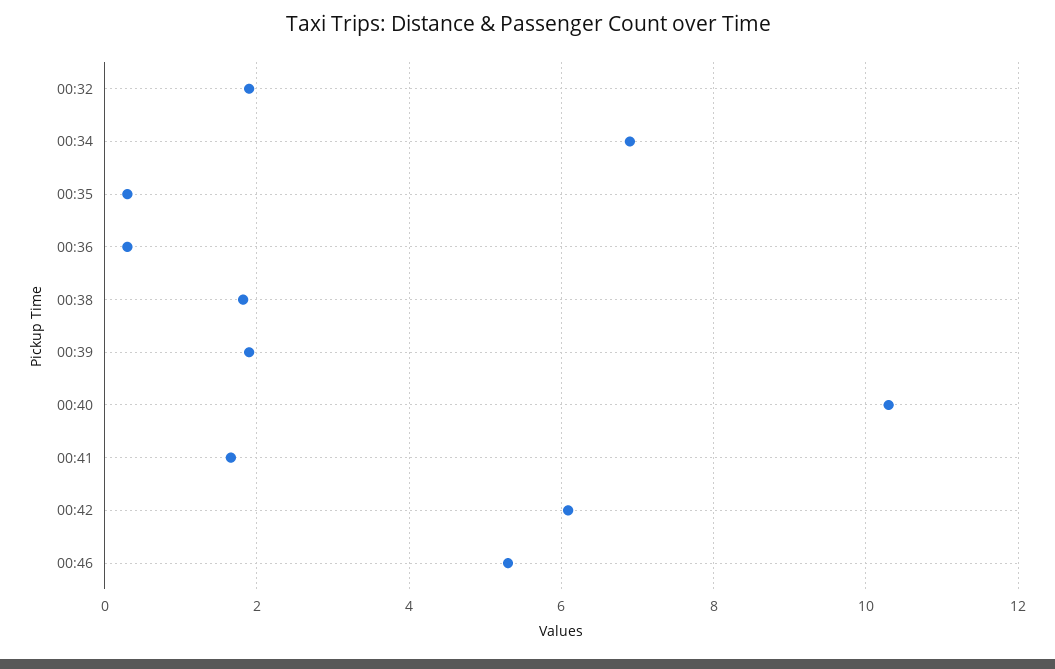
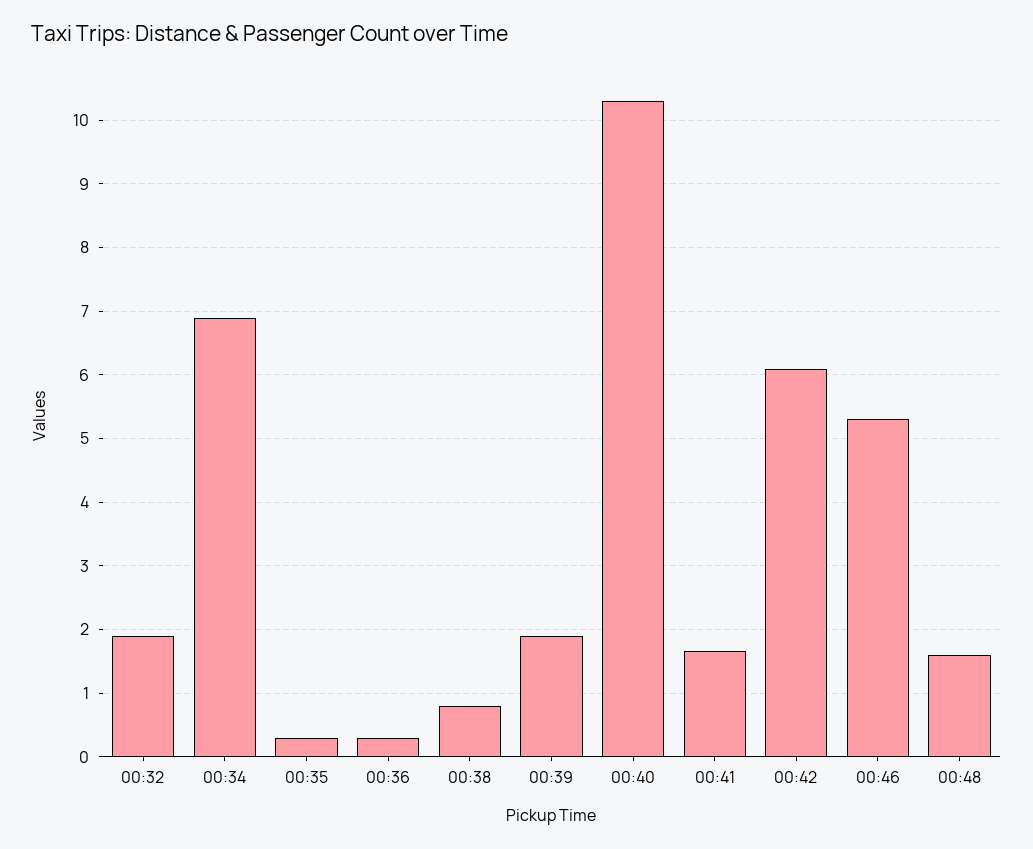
00:38: 1.8 -> 0.8
00:48: none -> 1.6

